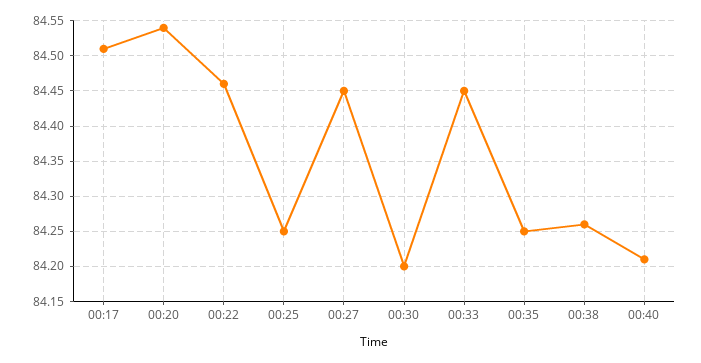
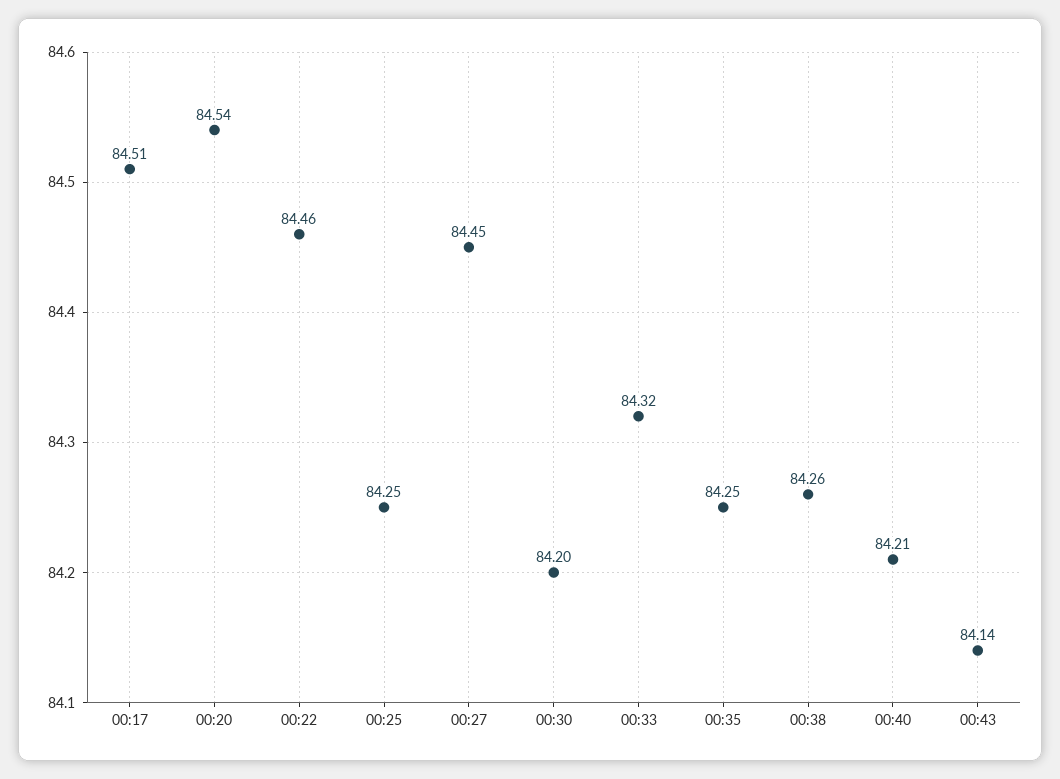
00:33: 84.45 -> 84.32
00:43: none -> 84.14

